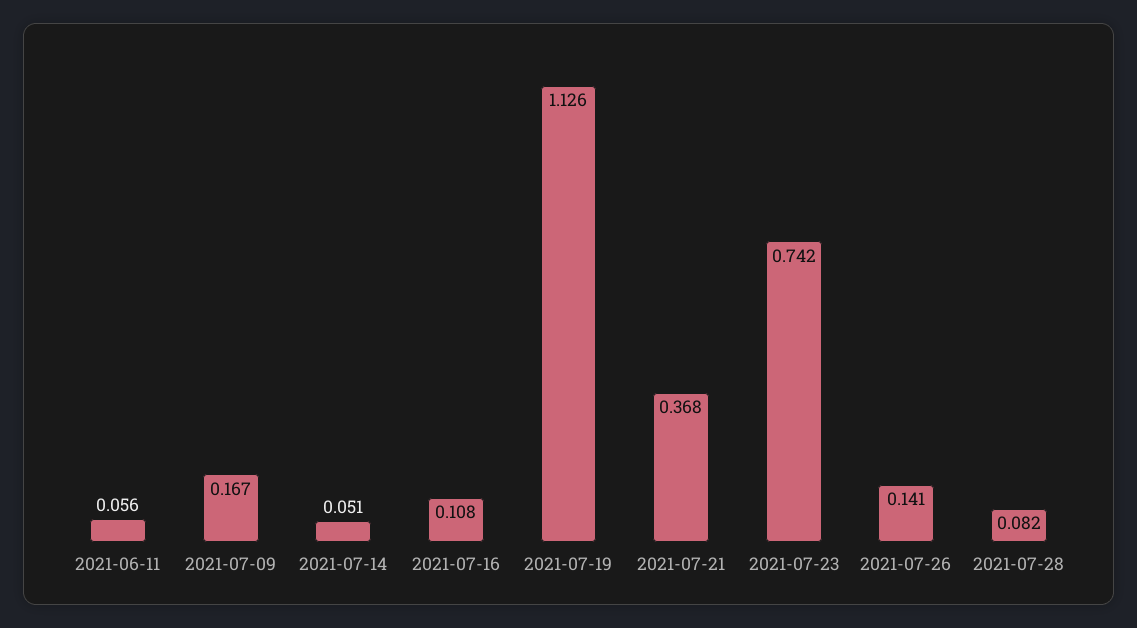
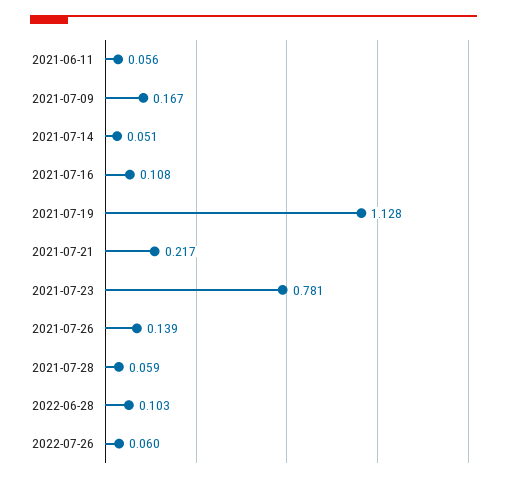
2021-07-19: 1.126 -> 1.128
2021-07-21: 0.368 -> 0.217
2021-07-23: 0.742 -> 0.781
2021-07-26: 0.141 -> 0.139
2021-07-28: 0.082 -> 0.059
2022-06-28: none -> 0.103
2022-07-26: none -> 0.06

